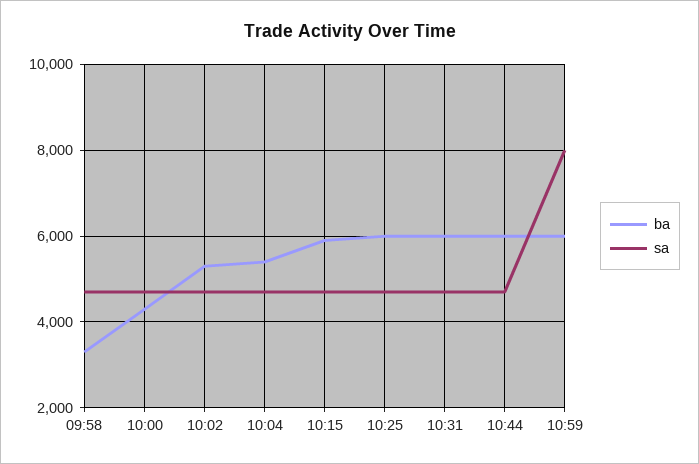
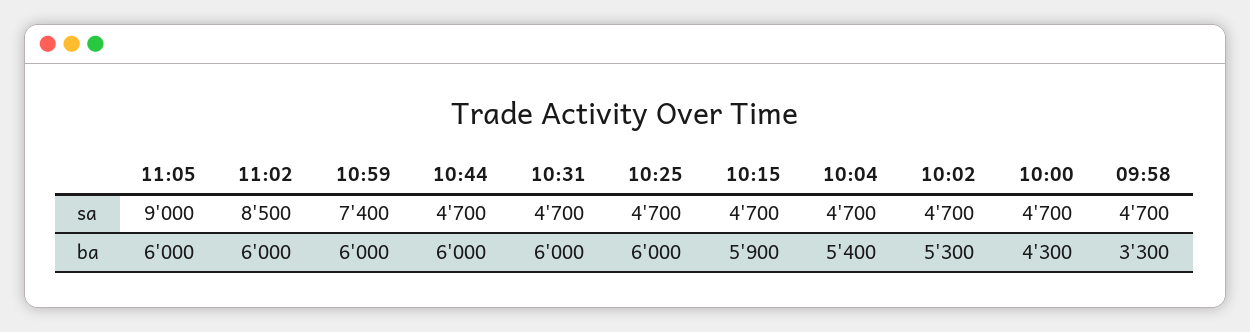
sa, 10:59: 8000 -> 7400
sa, 11:05: none -> 9000
sa, 11:02: none -> 8500
ba, 11:05: none -> 6000
ba, 11:02: none -> 6000

